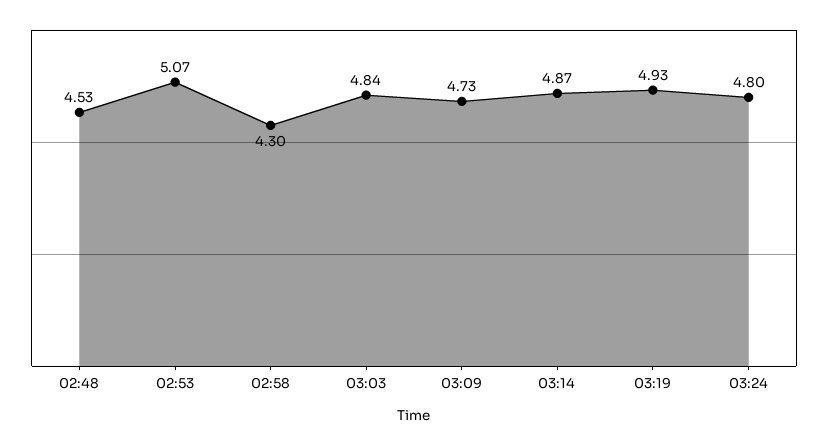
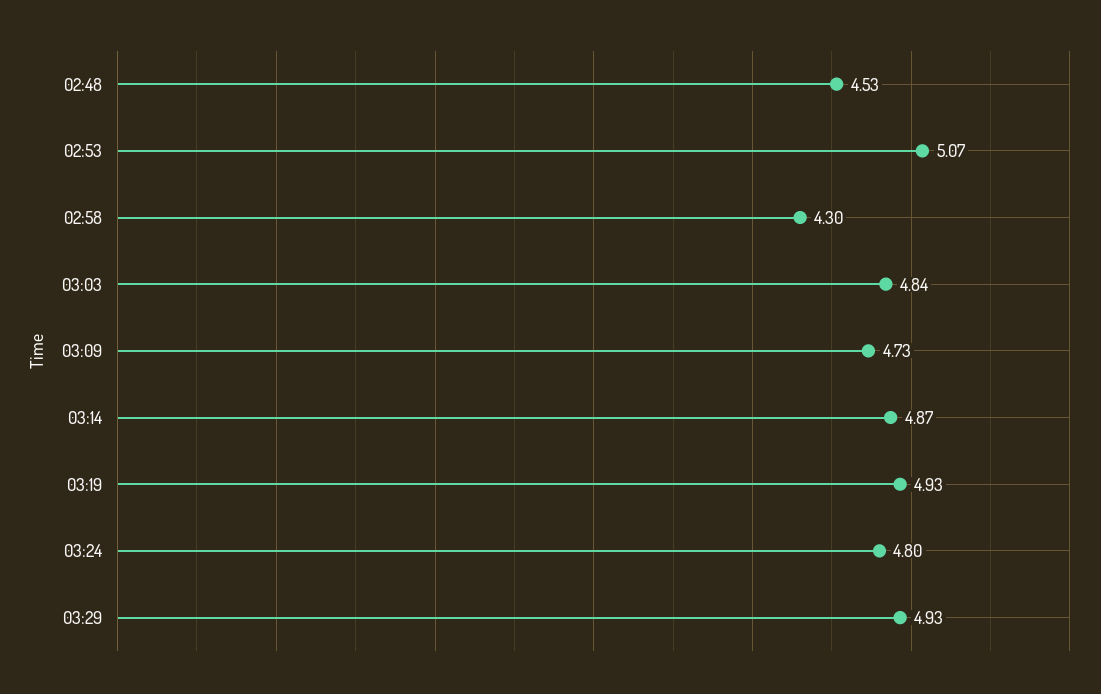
03:29: none -> 4.93

